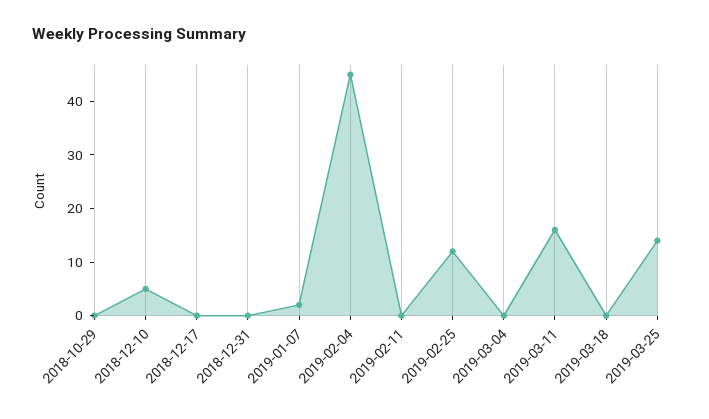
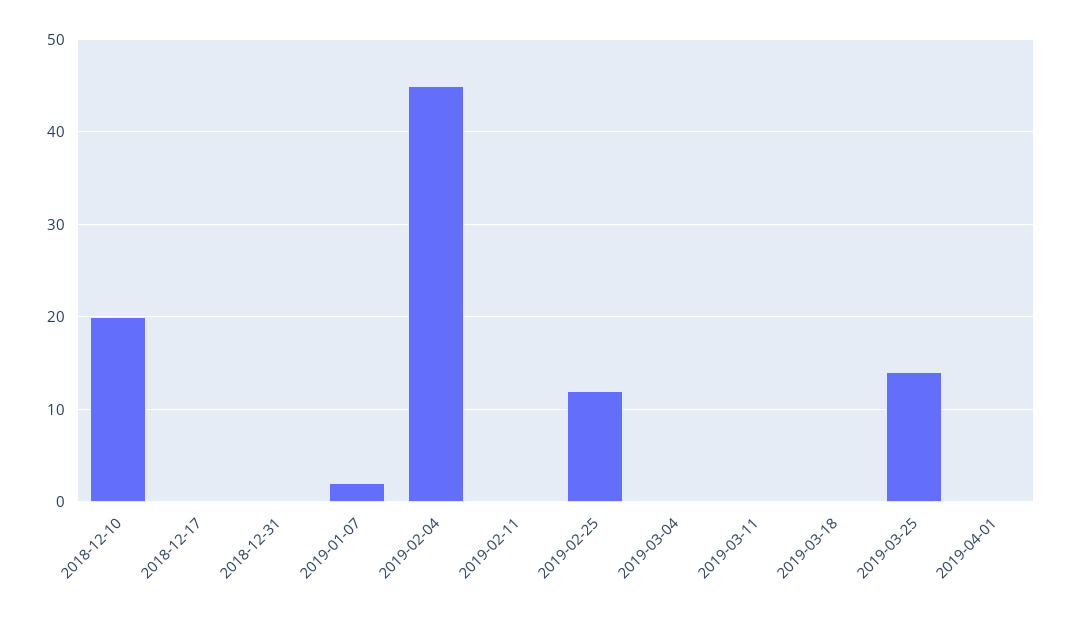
2018-10-29: 0 -> none
2018-12-10: 5 -> 20
2019-03-11: 15 -> 0
2019-04-01: none -> 0

